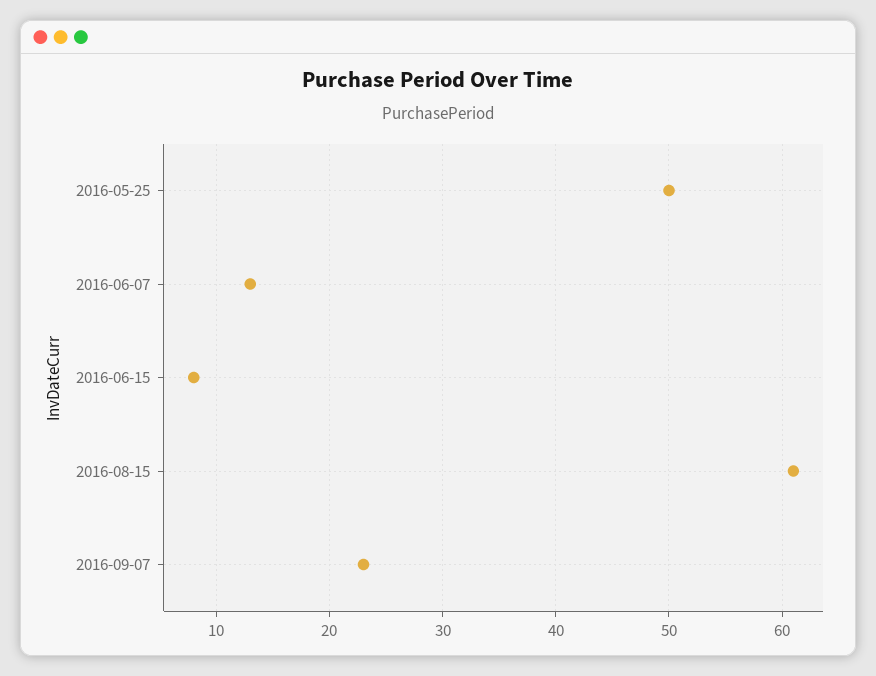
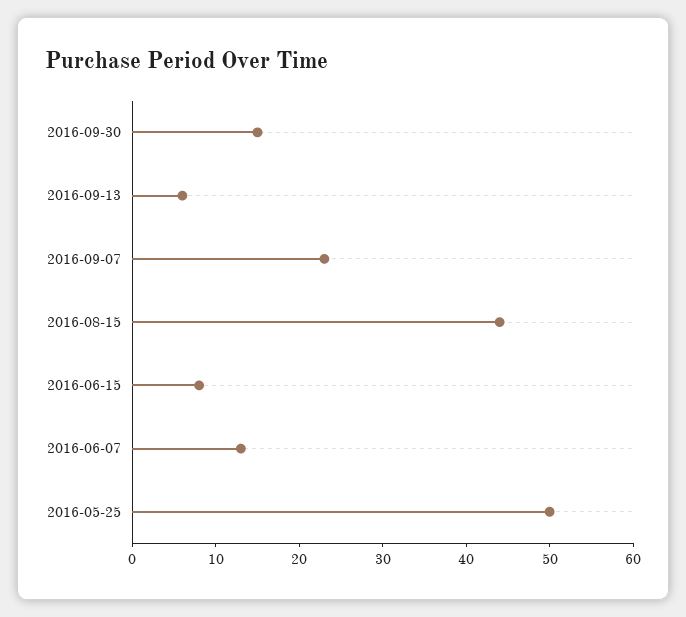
2016-08-15: 61 -> 44
2016-09-30: none -> 15
2016-09-13: none -> 6

